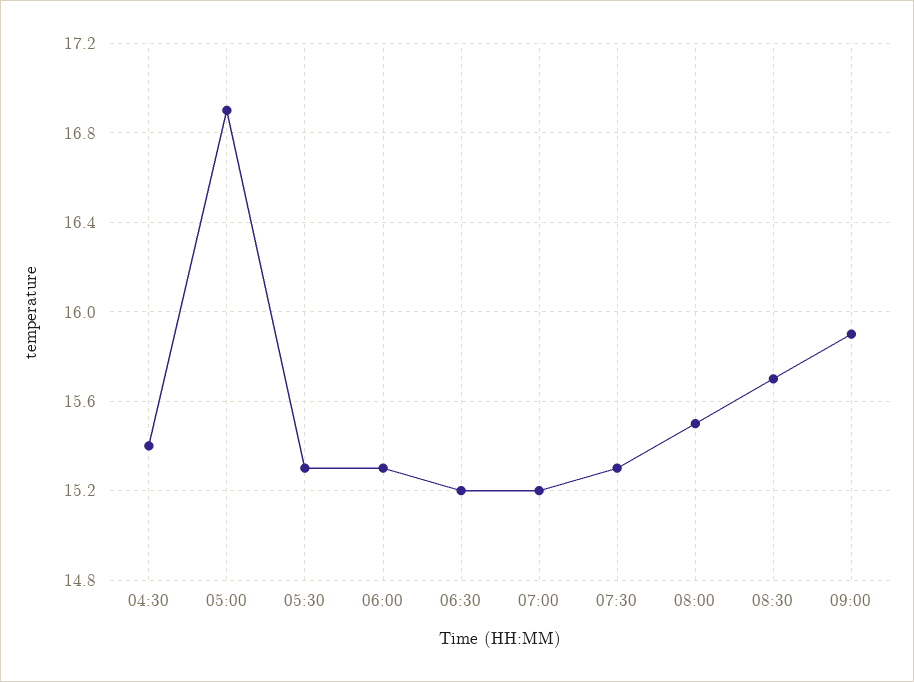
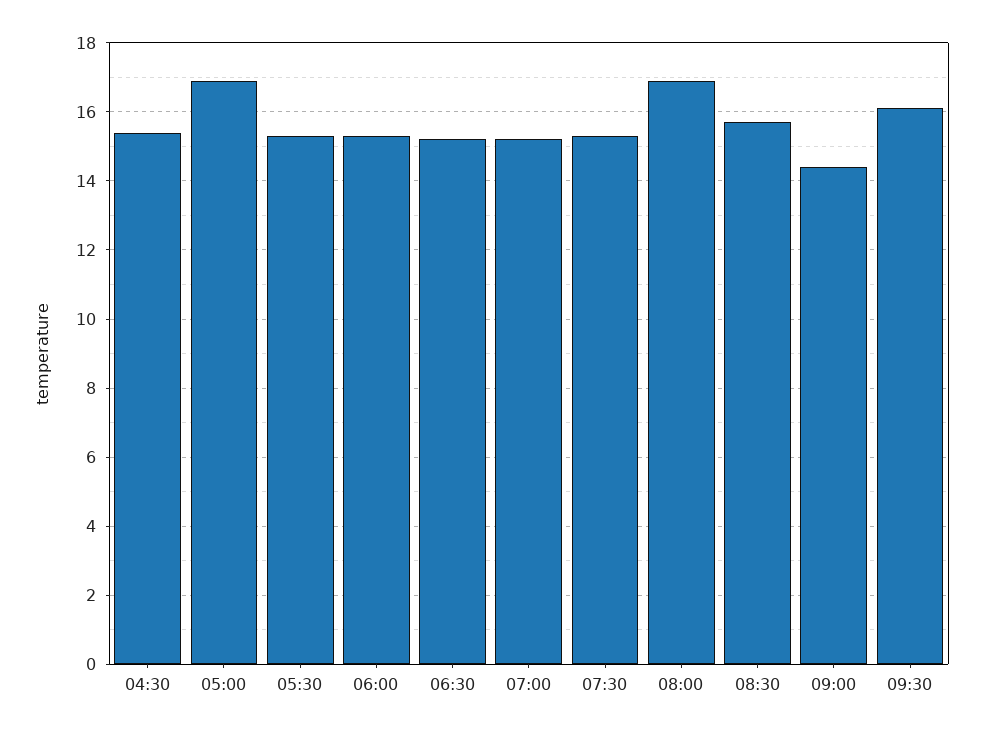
08:00: 15.5 -> 17
09:00: 15.9 -> 14.5
09:30: none -> 16

